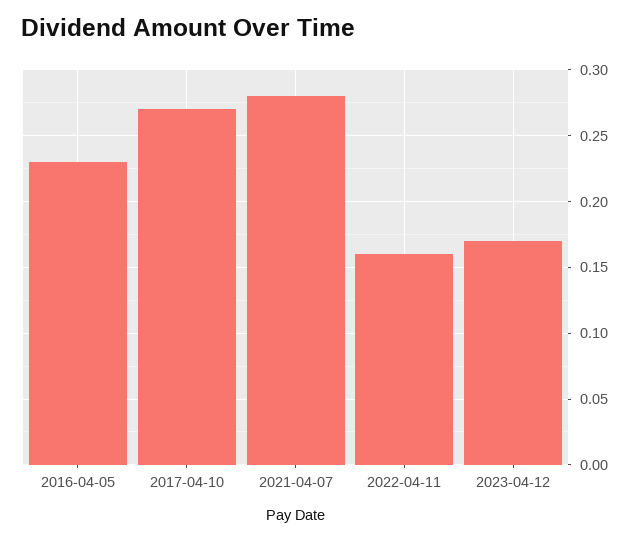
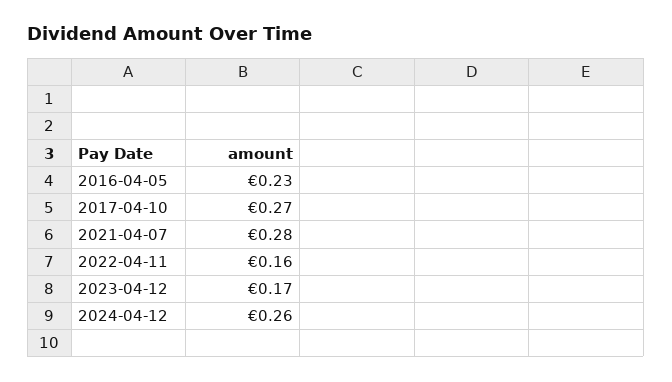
2024-04-12: none -> 0.26

